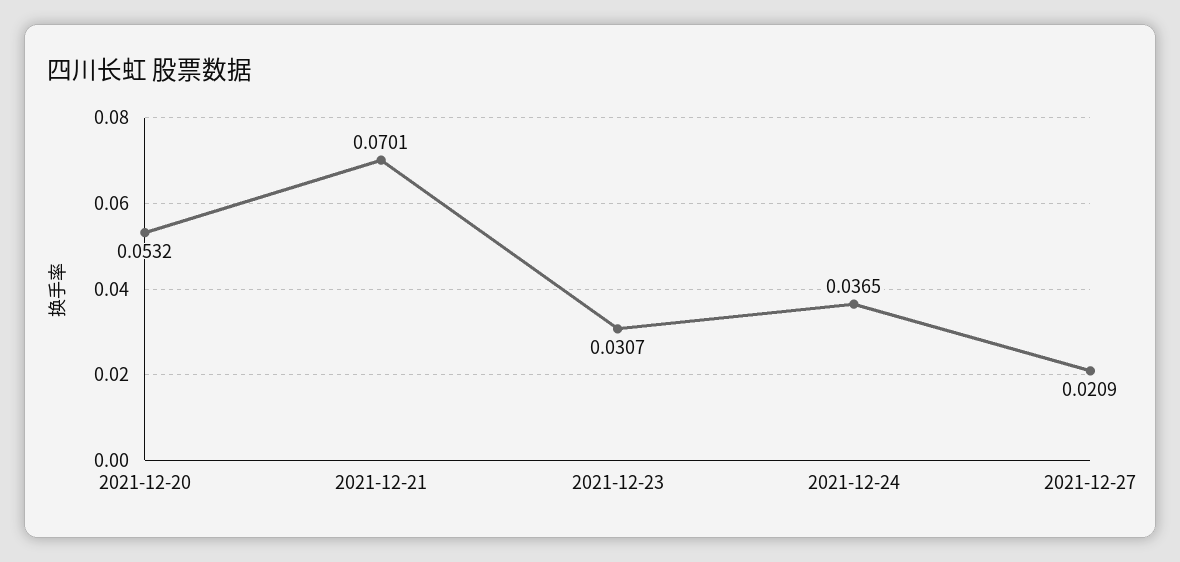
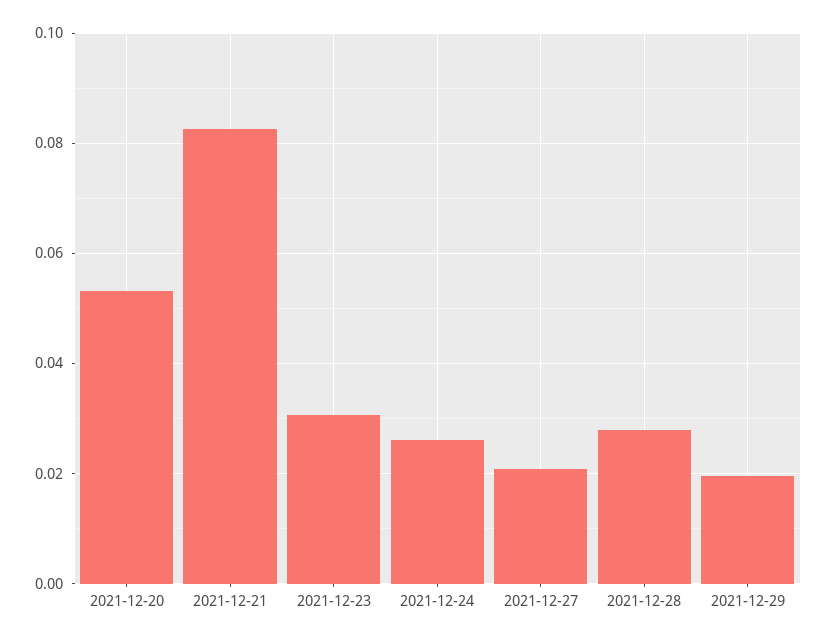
2021-12-21: 0.0701 -> 0.082
2021-12-24: 0.0365 -> 0.026
2021-12-28: none -> 0.028
2021-12-29: none -> 0.02

